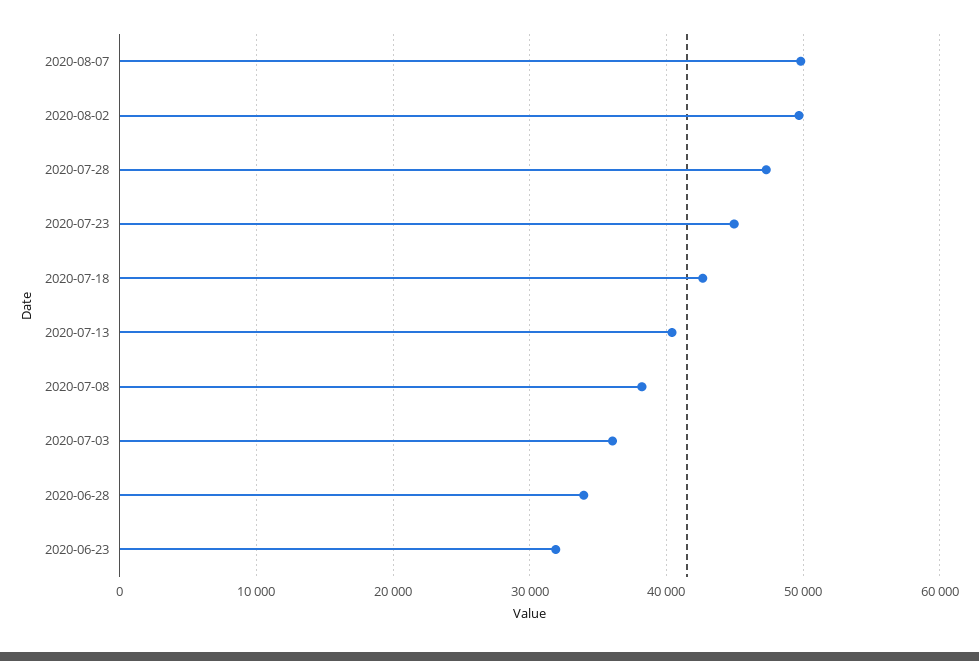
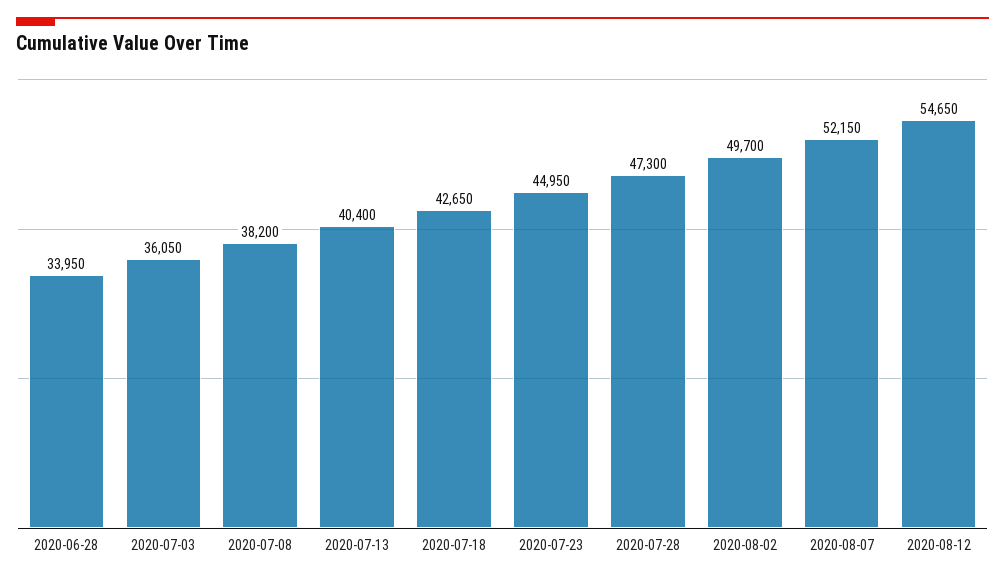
2020-08-07: 50000 -> 52150
2020-06-23: 32000 -> none
2020-08-12: none -> 54650

